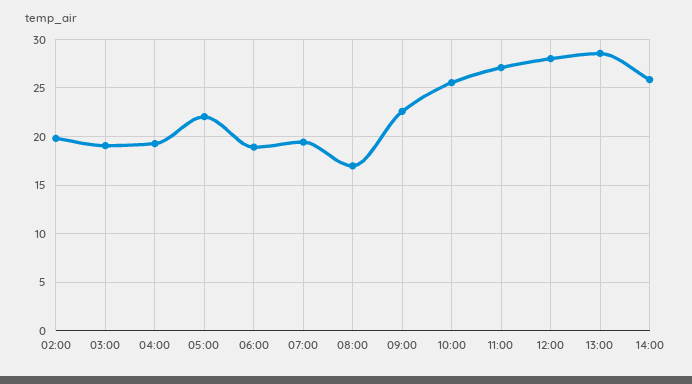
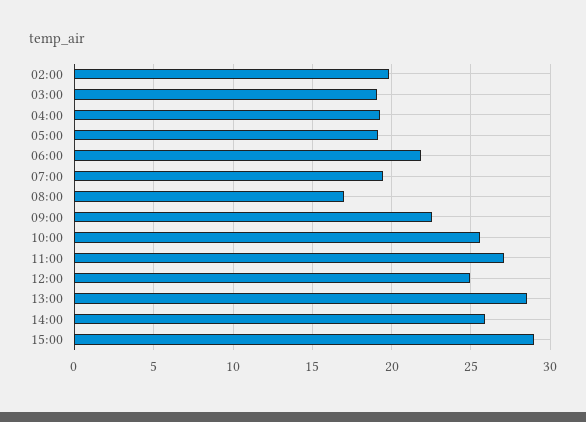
05:00: 22 -> 19
06:00: 19 -> 22
12:00: 28 -> 25
15:00: none -> 29

